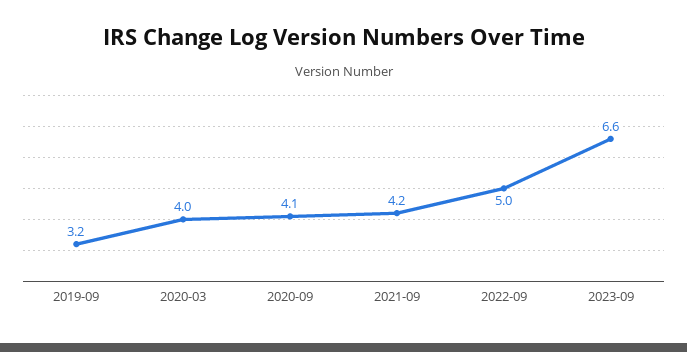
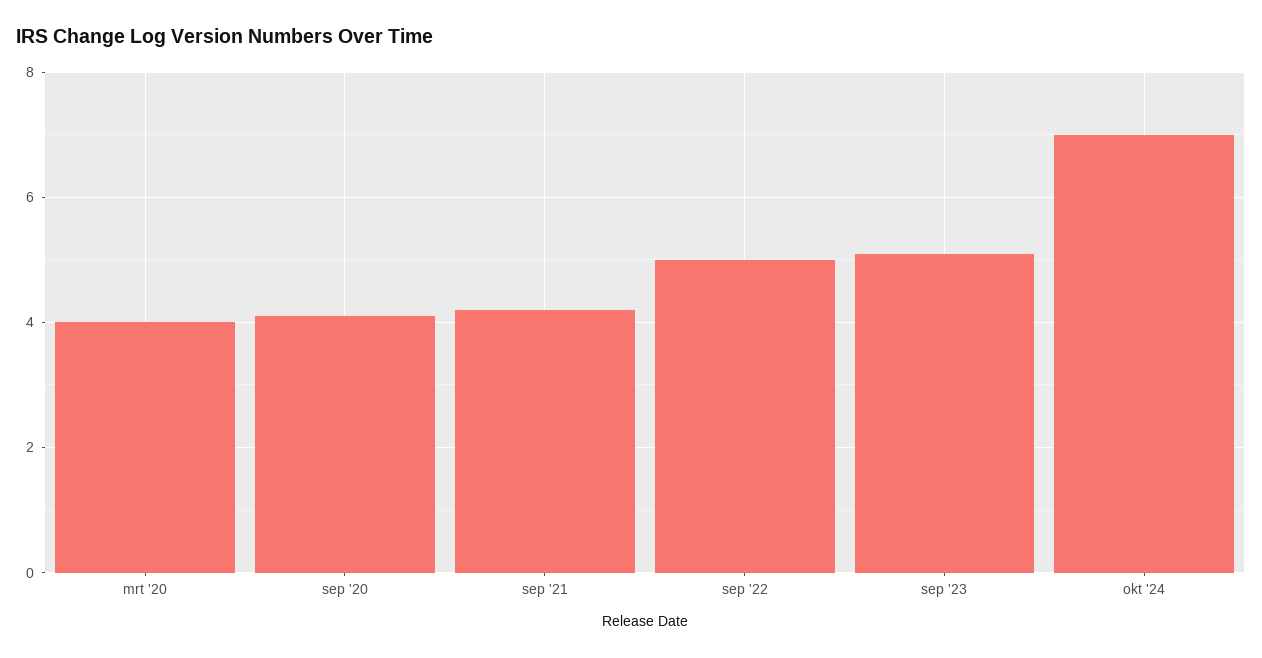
2019-09: 3.2 -> none
2023-09: 6.6 -> 5
okt '24: none -> 7

